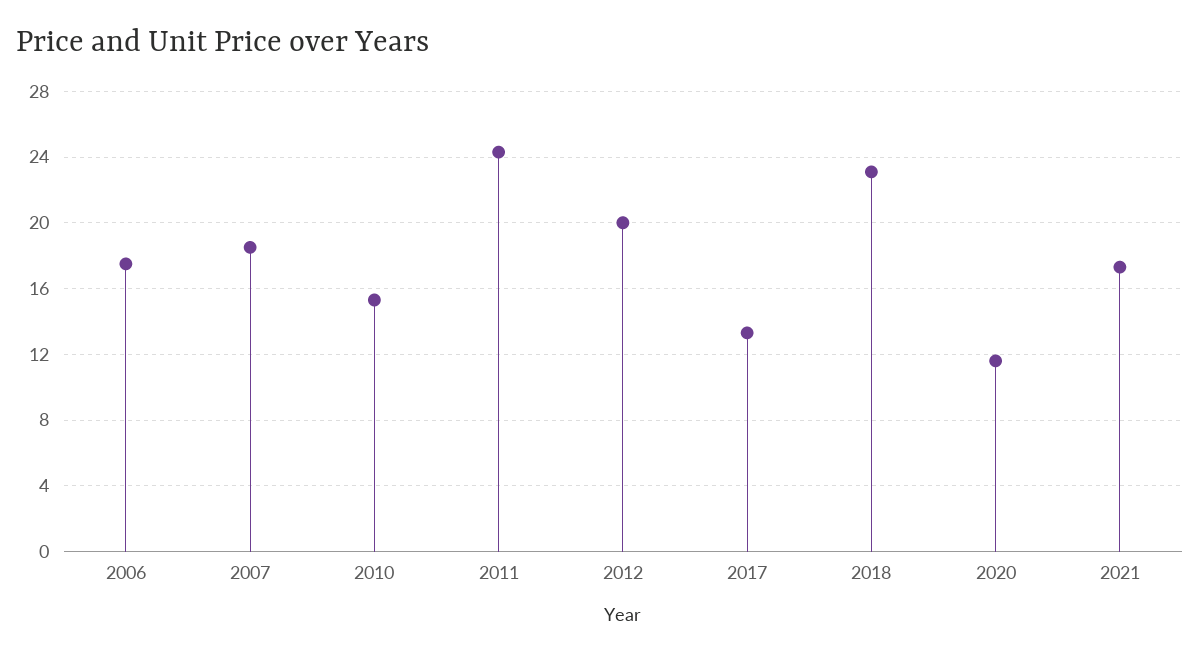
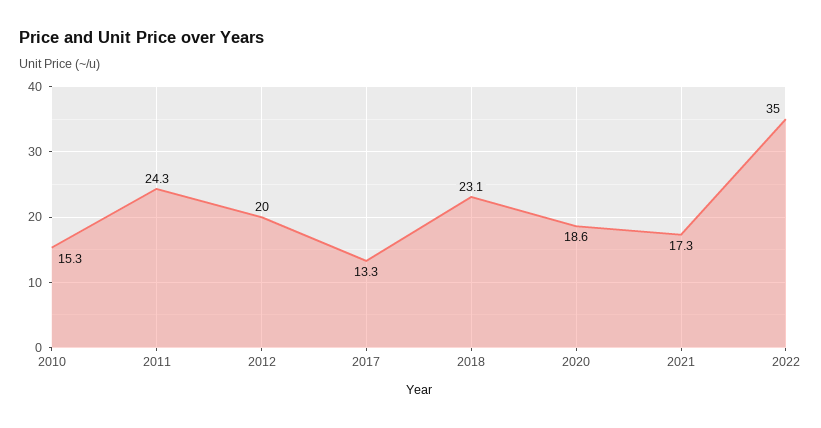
2006: 17.5 -> none
2007: 18.5 -> none
2020: 11.5 -> 18.6
2022: none -> 35

